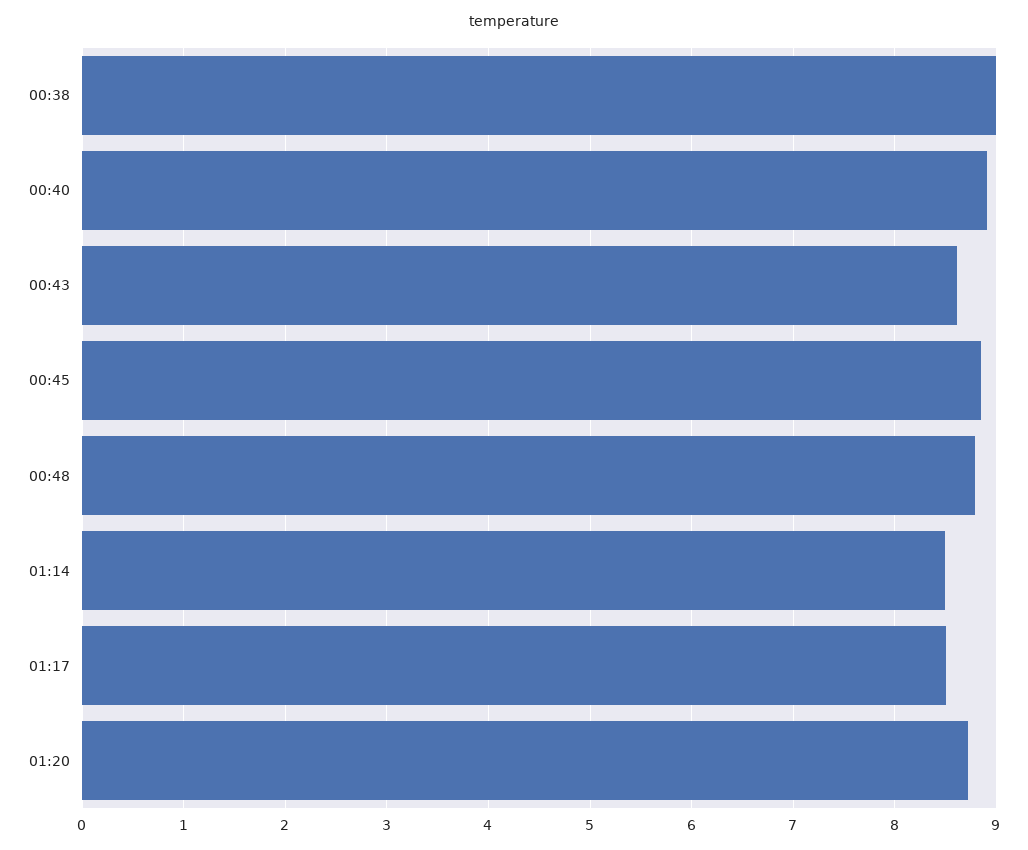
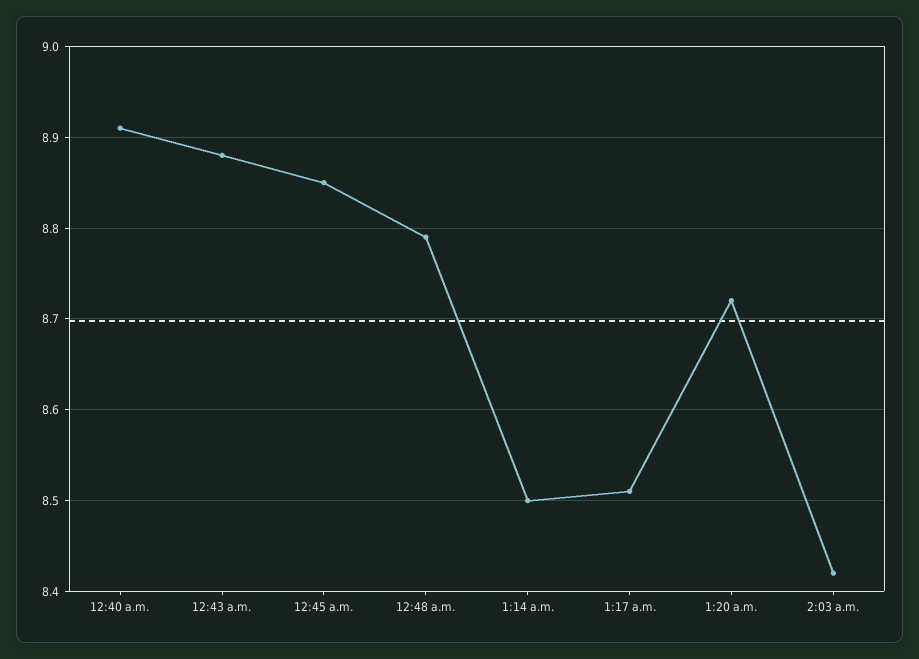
00:38: 9 -> none
00:43: 8.6 -> 8.88
2:03 a.m.: none -> 8.42

